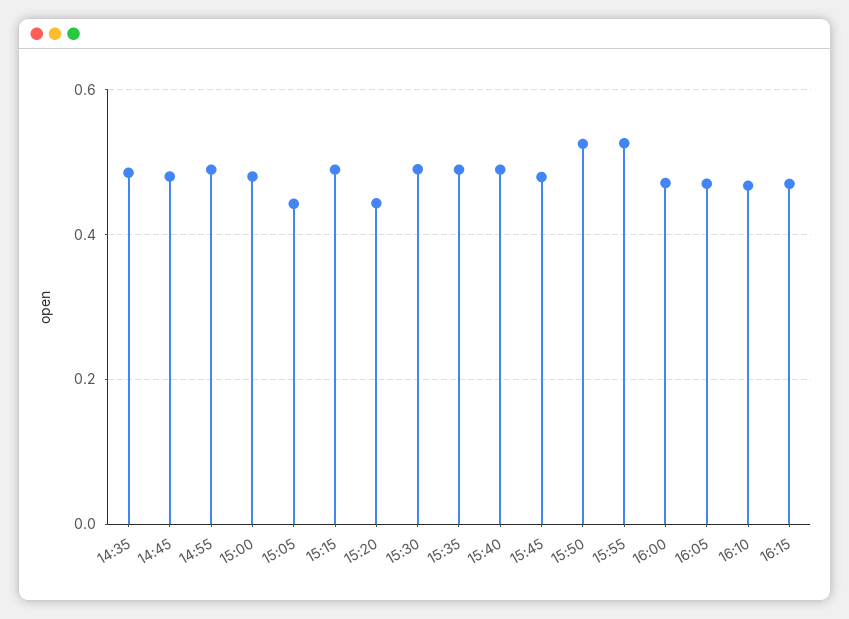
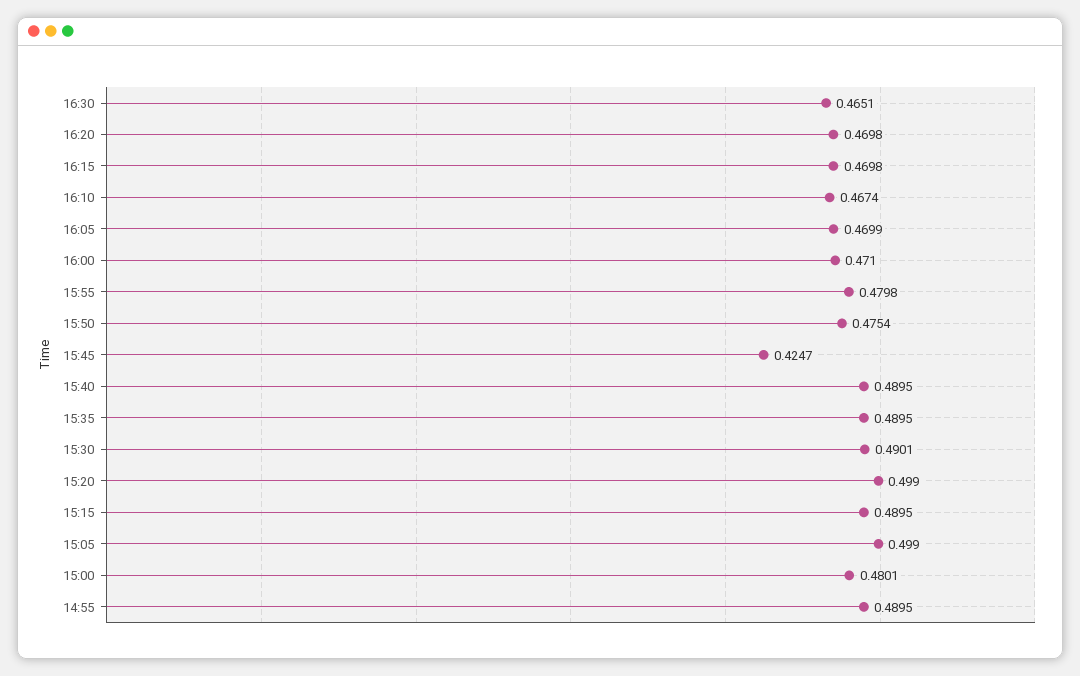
14:35: 0.48 -> none
14:45: 0.48 -> none
15:05: 0.44 -> 0.499
15:20: 0.44 -> 0.499
15:45: 0.48 -> 0.4247
15:50: 0.52 -> 0.4754
15:55: 0.52 -> 0.4798
16:30: none -> 0.4651
16:20: none -> 0.4698

